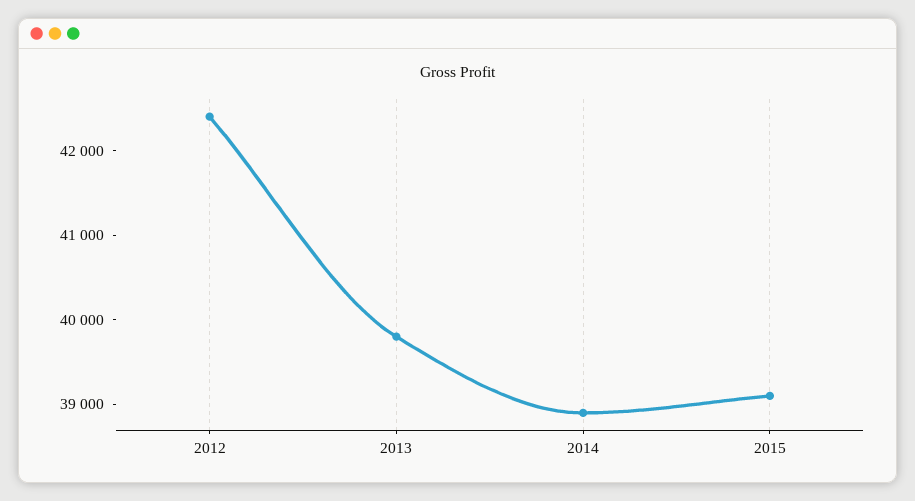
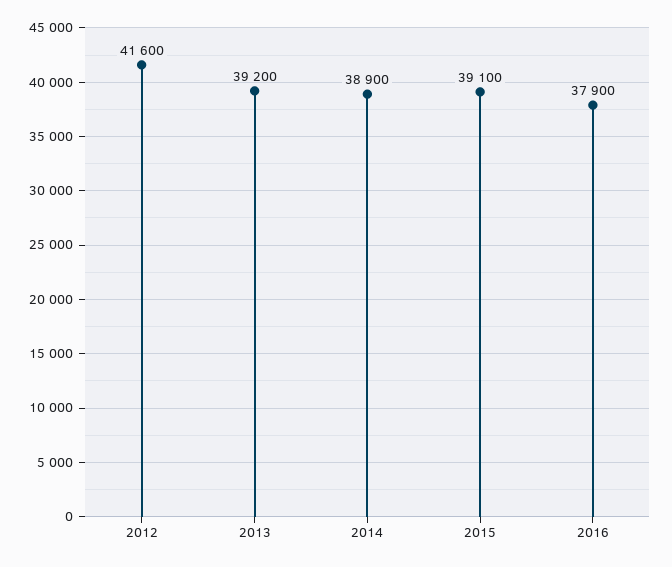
2012: 42400 -> 41600
2013: 39800 -> 39200
2016: none -> 37900

